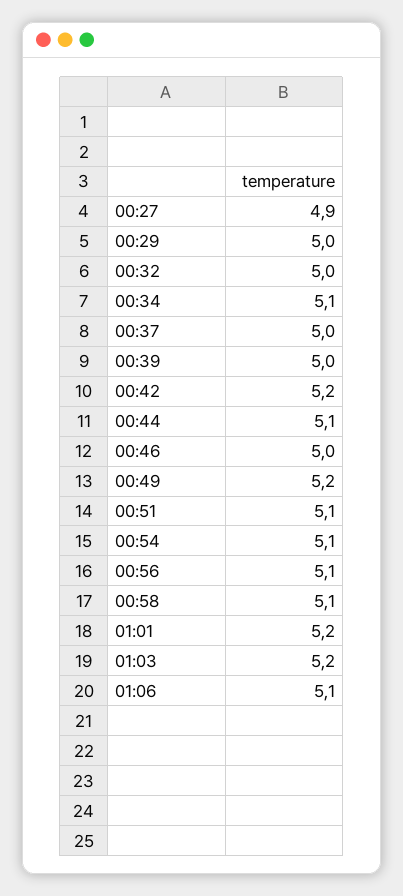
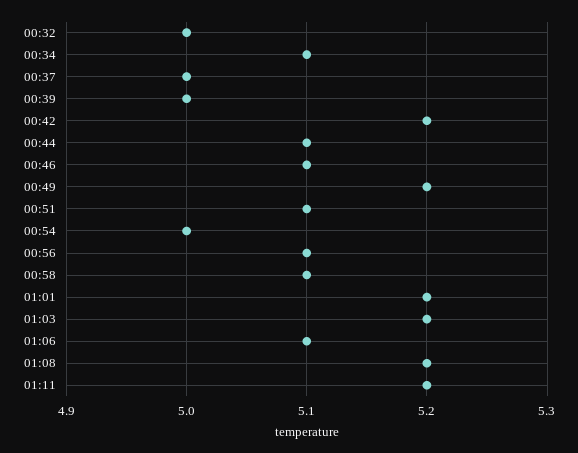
00:27: 4.9 -> none
00:29: 5 -> none
00:46: 5 -> 5.1
00:54: 5.1 -> 5
01:08: none -> 5.2
01:11: none -> 5.2

